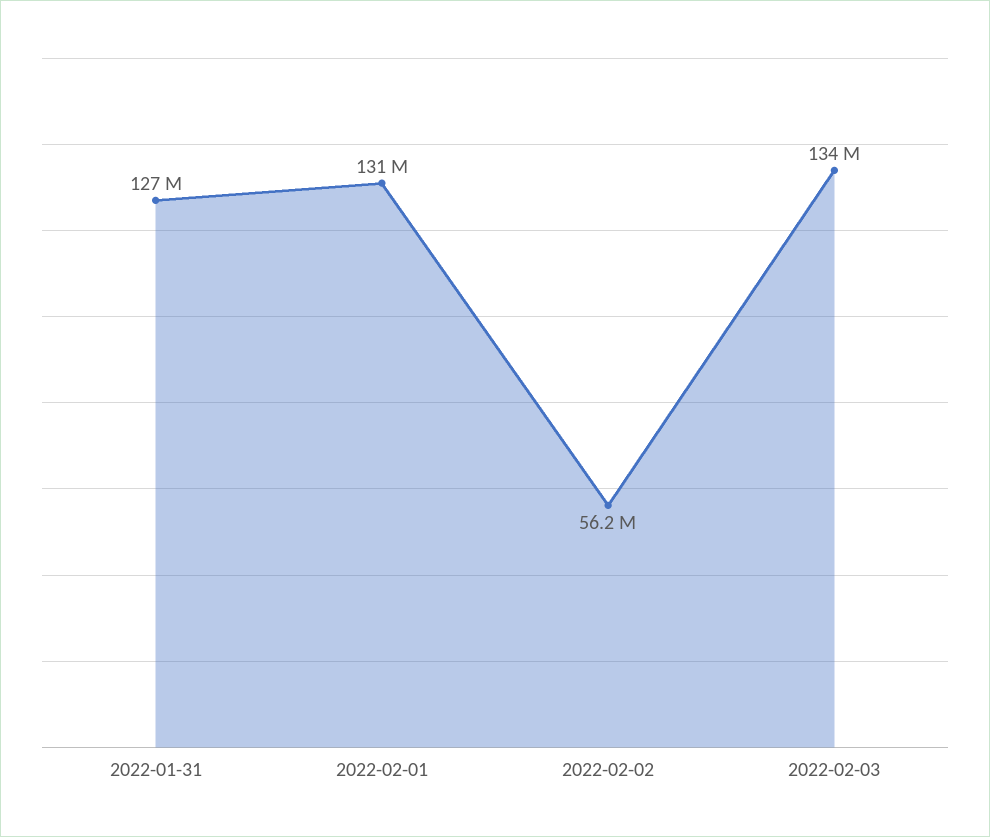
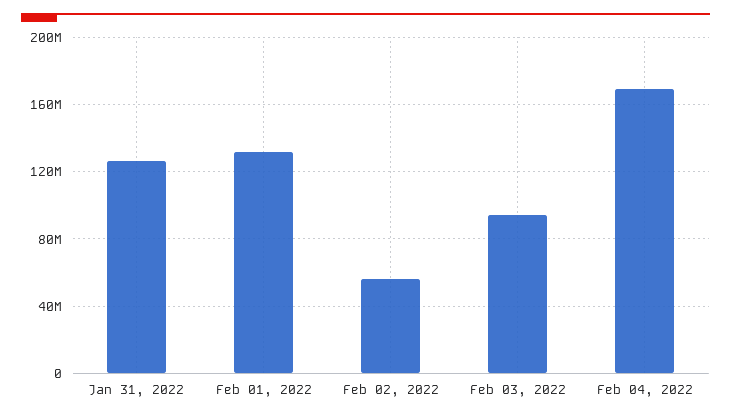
2022-02-03: 134000000 -> 95000000
Feb 04, 2022: none -> 170000000

